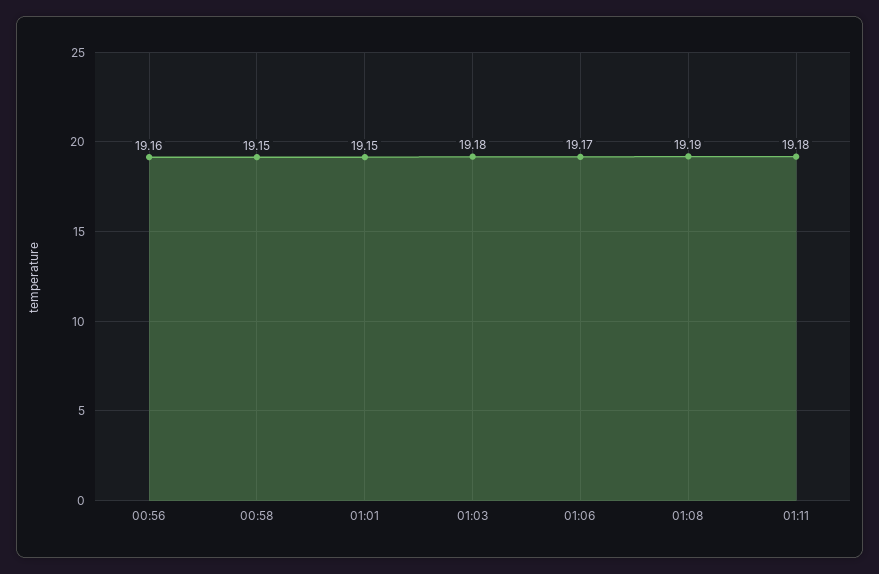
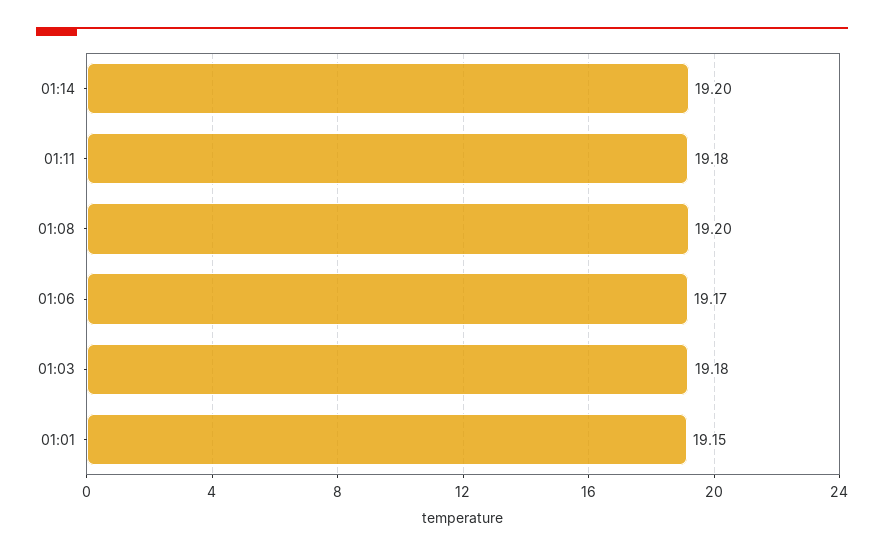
00:56: 19.16 -> none
00:58: 19.15 -> none
01:08: 19.19 -> 19.2
01:14: none -> 19.2

